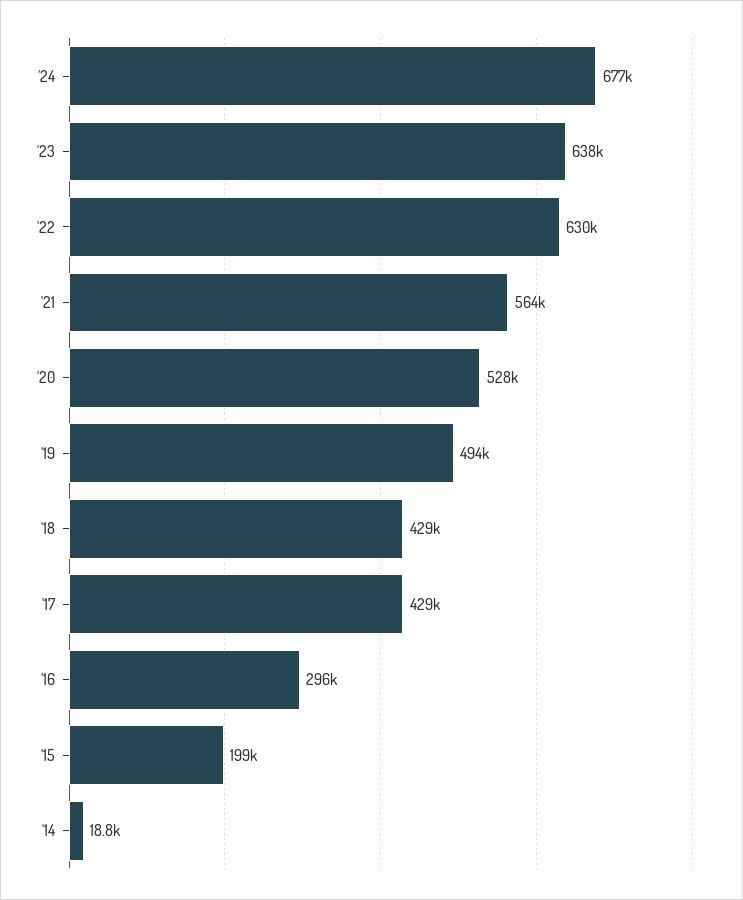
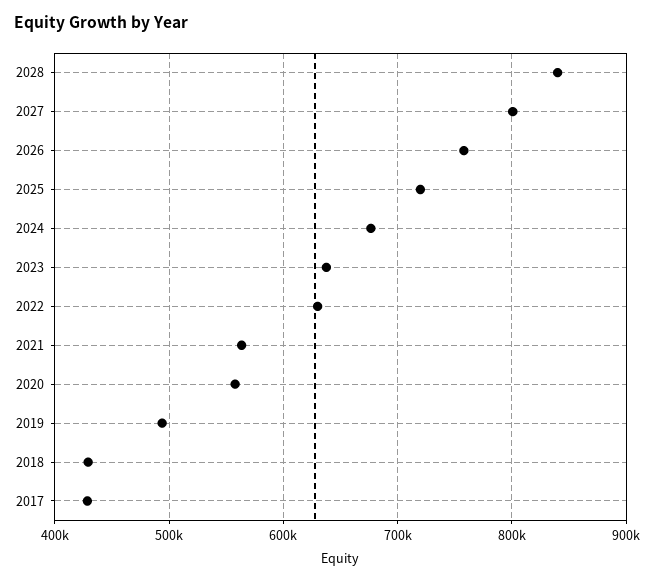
'20: 528000 -> 560000
'16: 296000 -> none
'15: 199000 -> none
'14: 18800 -> none
2028: none -> 840000
2027: none -> 800000
2026: none -> 760000
2025: none -> 720000

